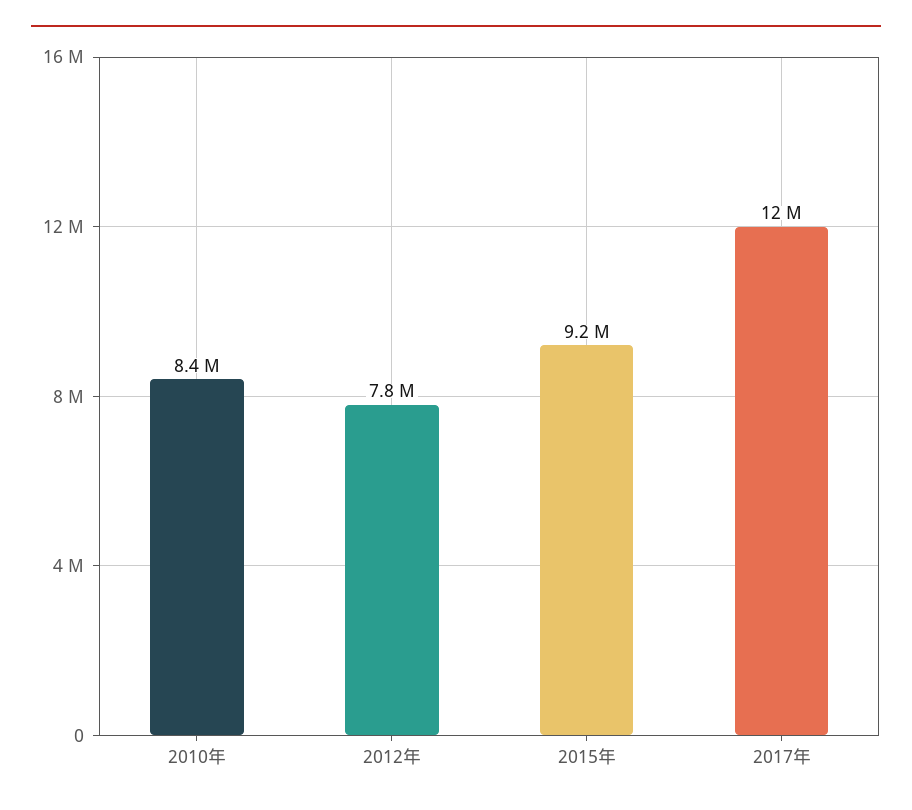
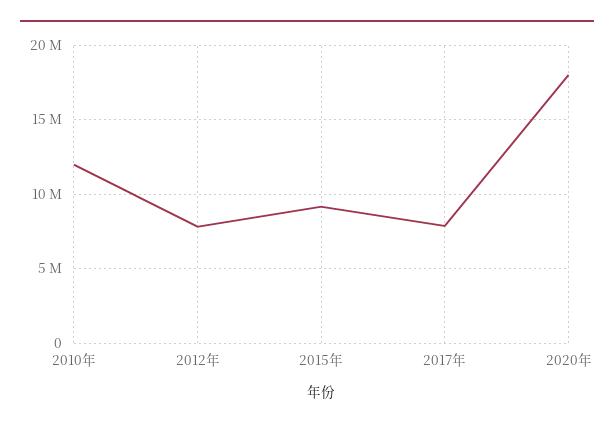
2010年: 8400000 -> 12000000
2017年: 12000000 -> 8000000
2020年: none -> 18000000

